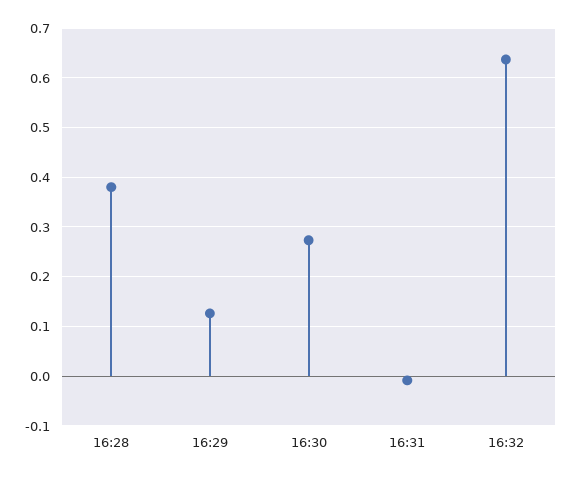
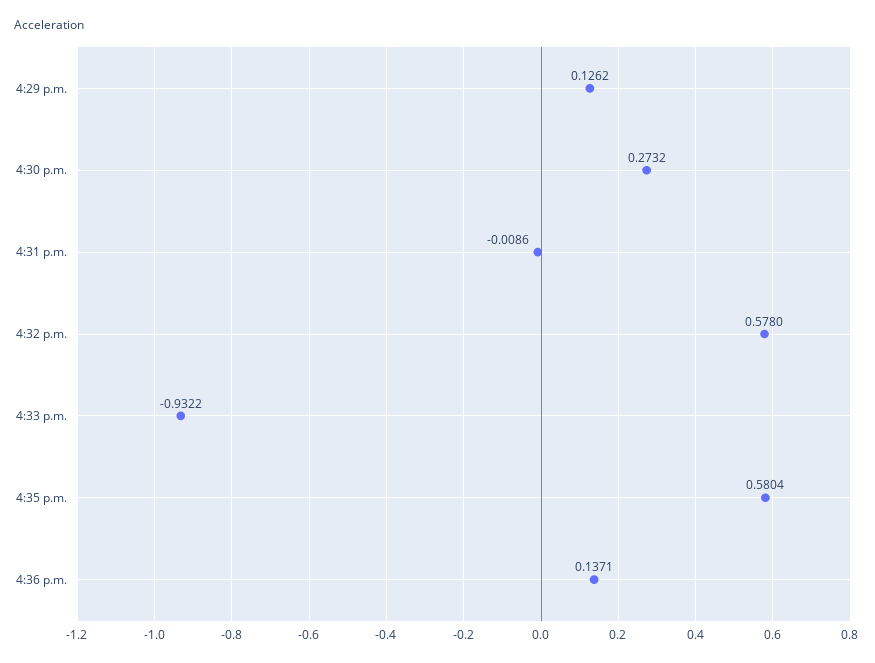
16:28: 0.38 -> none
16:32: 0.64 -> 0.578
4:33 p.m.: none -> -0.9322
4:35 p.m.: none -> 0.5804
4:36 p.m.: none -> 0.1371

